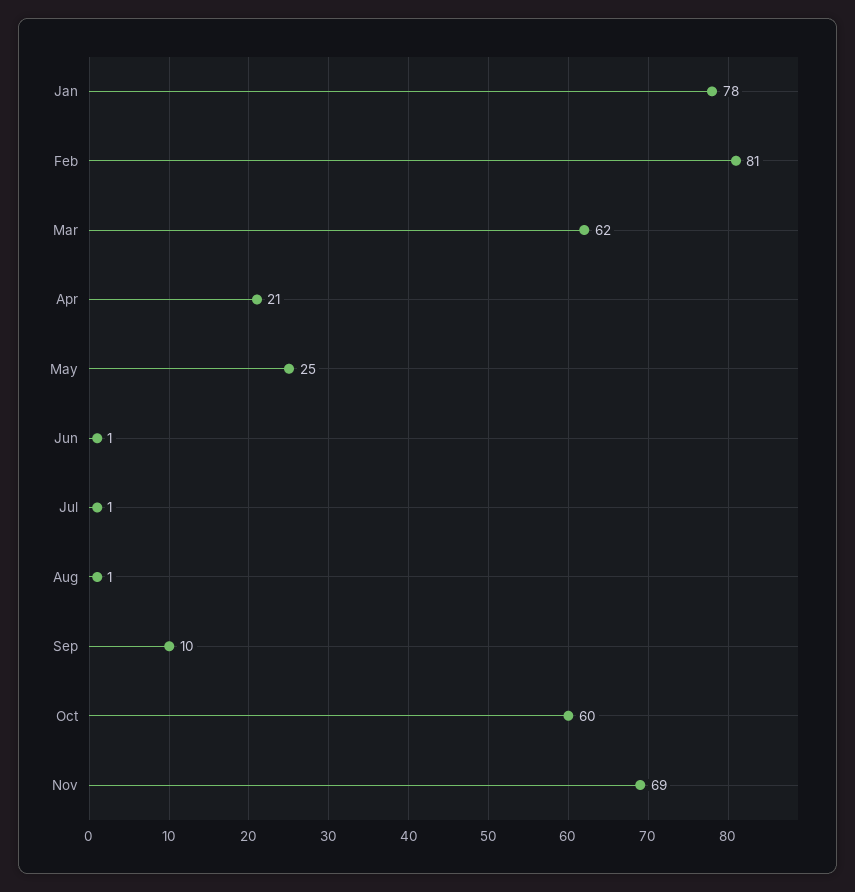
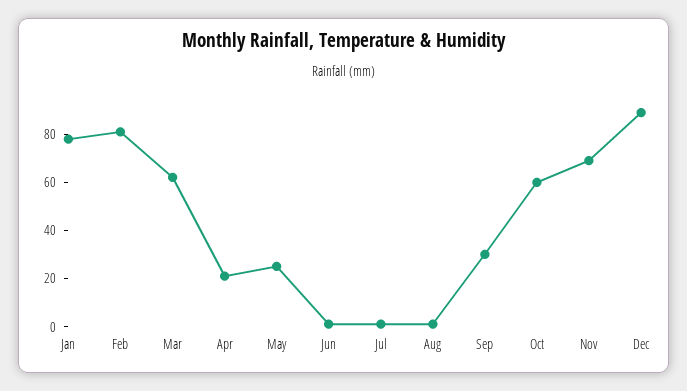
Sep: 10 -> 30
Dec: none -> 90

